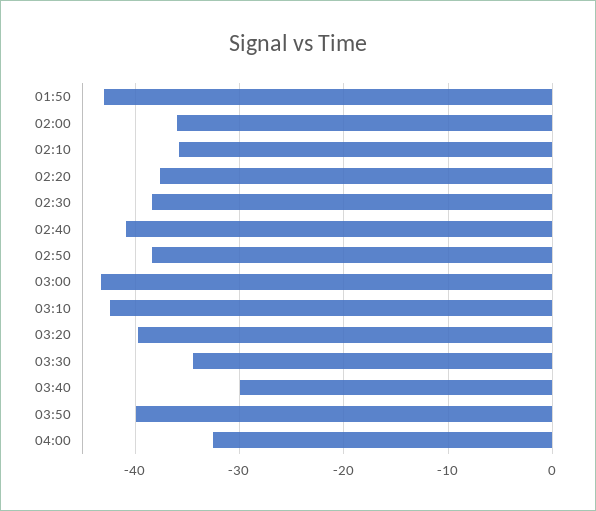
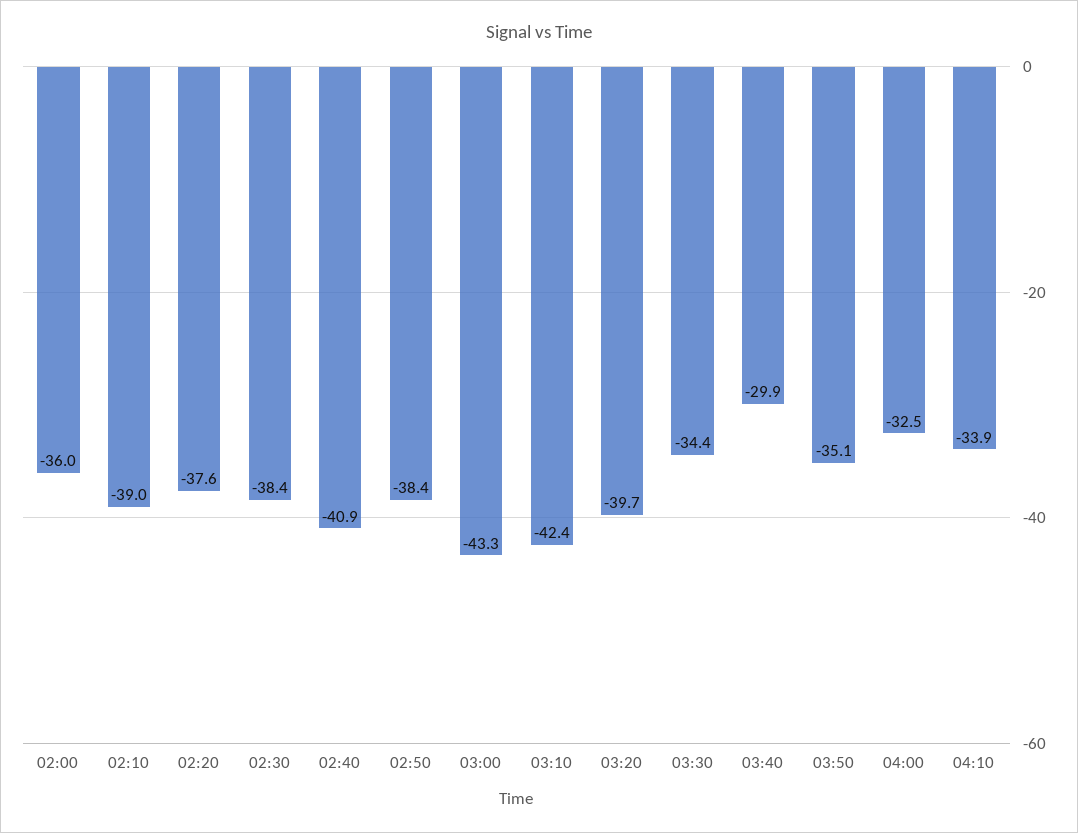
01:50: -43 -> none
02:10: -36 -> -39
03:50: -40 -> -35.1
04:10: none -> -33.9

